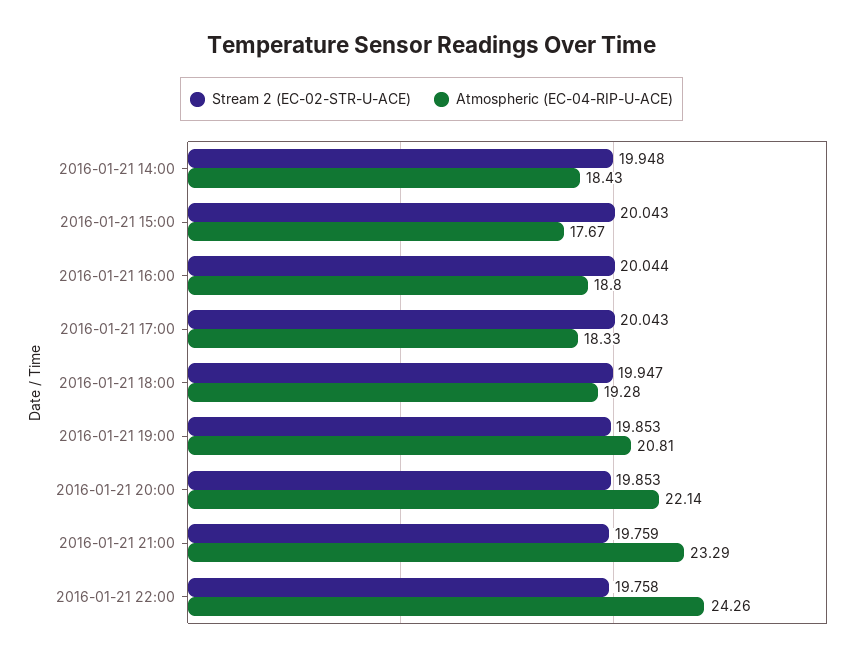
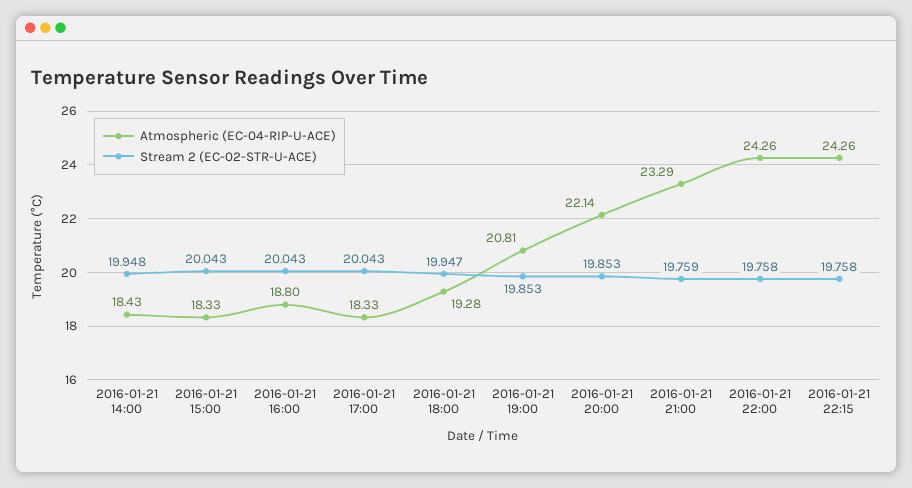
Atmospheric (EC-04-RIP-U-ACE), 2016-01-21 15:00: 17.67 -> 18.33
Stream 2 (EC-02-STR-U-ACE), 2016-01-21 16:00: 20.044 -> 20.043
Atmospheric (EC-04-RIP-U-ACE), 2016-01-21 22:15: none -> 24.26
Stream 2 (EC-02-STR-U-ACE), 2016-01-21 22:15: none -> 19.758

